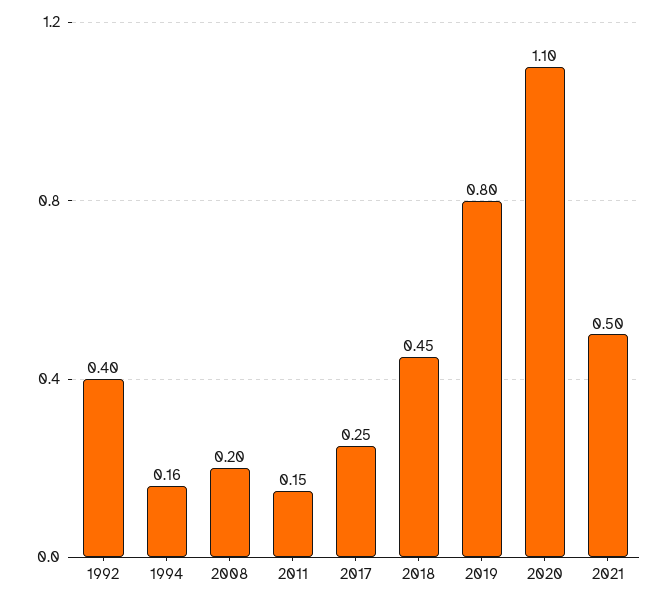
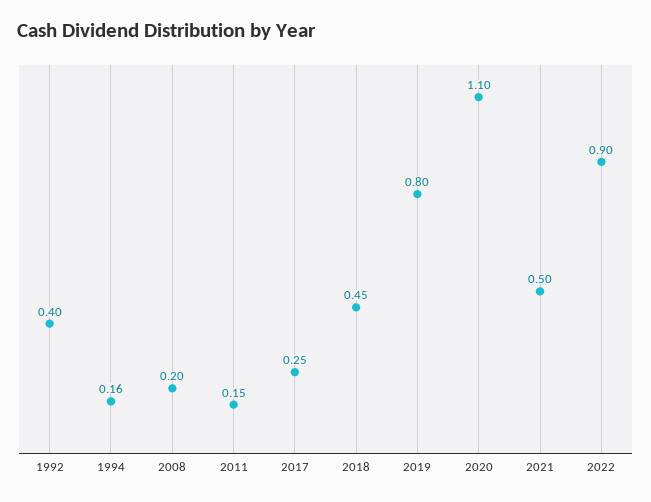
2022: none -> 0.9

